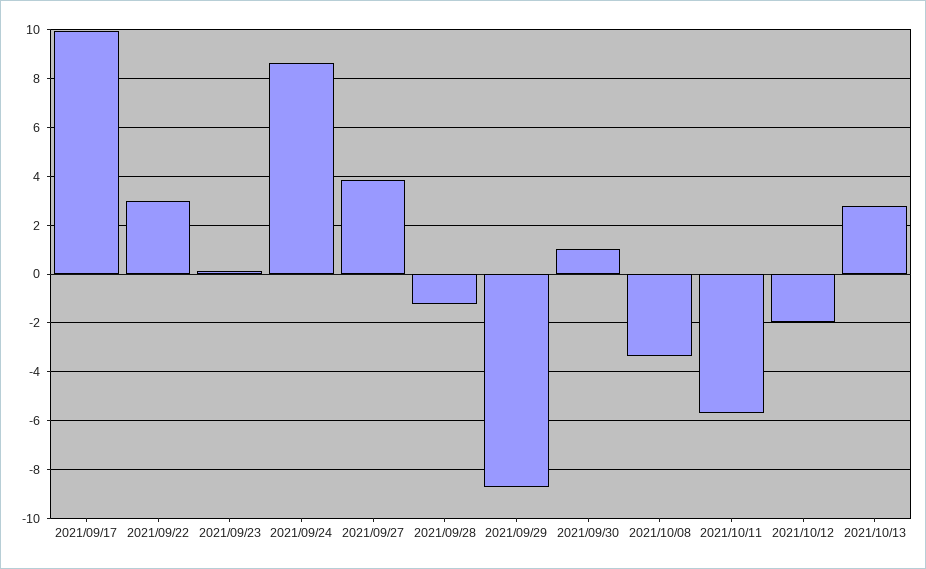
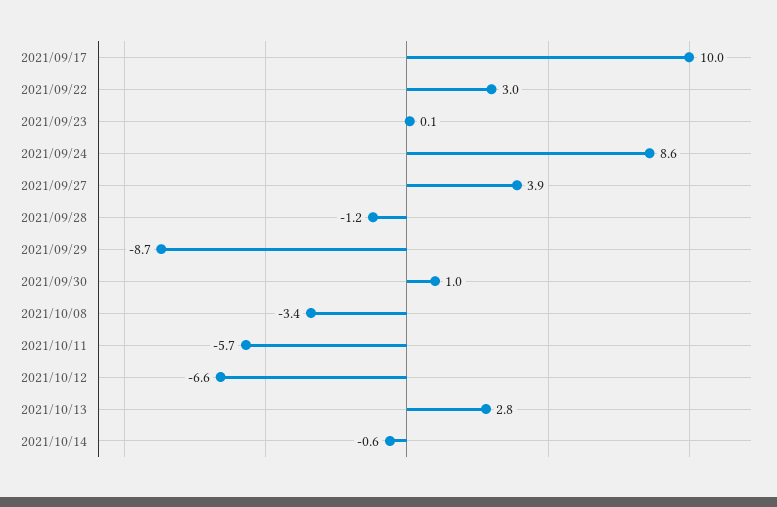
2021/10/12: -2 -> -6.6
2021/10/14: none -> -0.6

